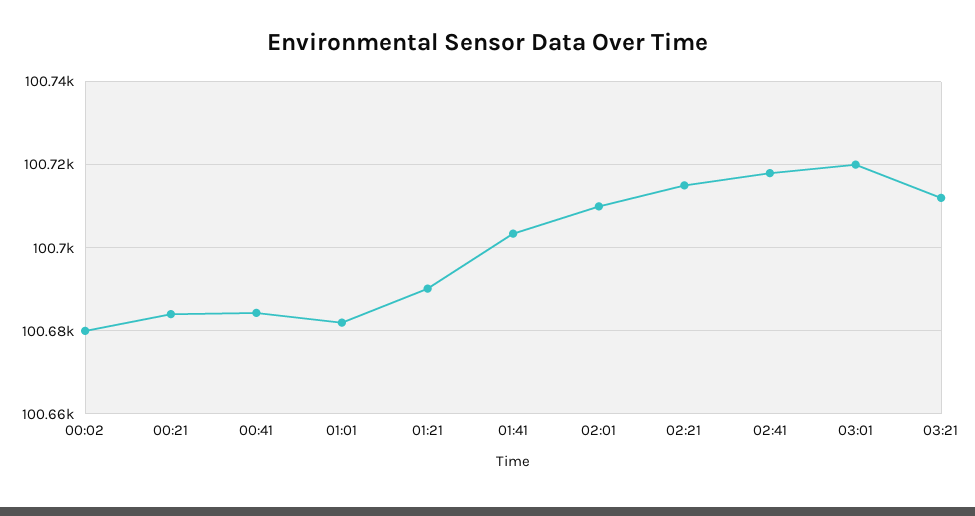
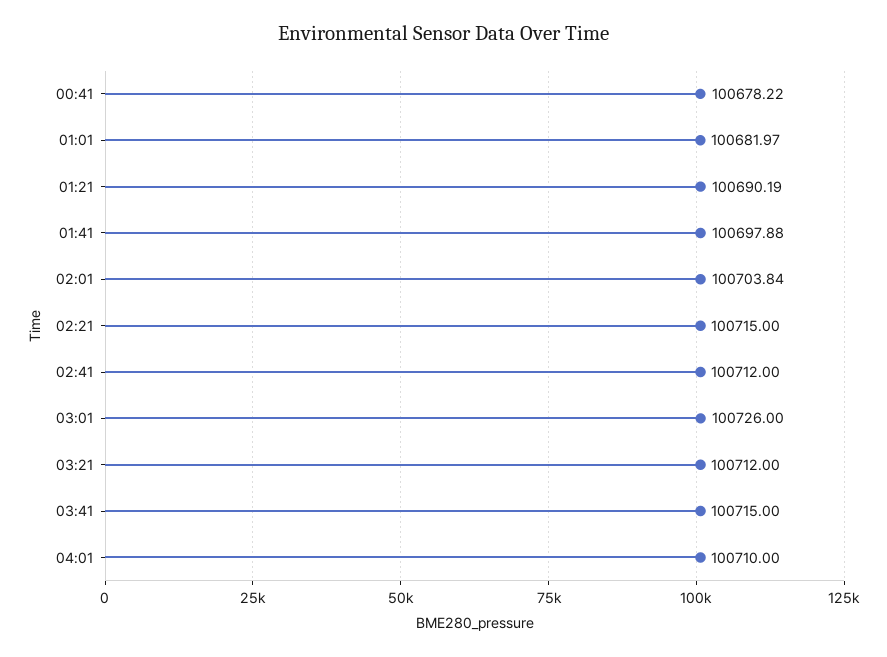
00:02: 100680 -> none
00:21: 100684 -> none
00:41: 100684 -> 100678.22
01:41: 100704 -> 100697.88
02:01: 100710 -> 100703.84
02:41: 100718 -> 100712
03:01: 100720 -> 100726
03:41: none -> 100715
04:01: none -> 100710

